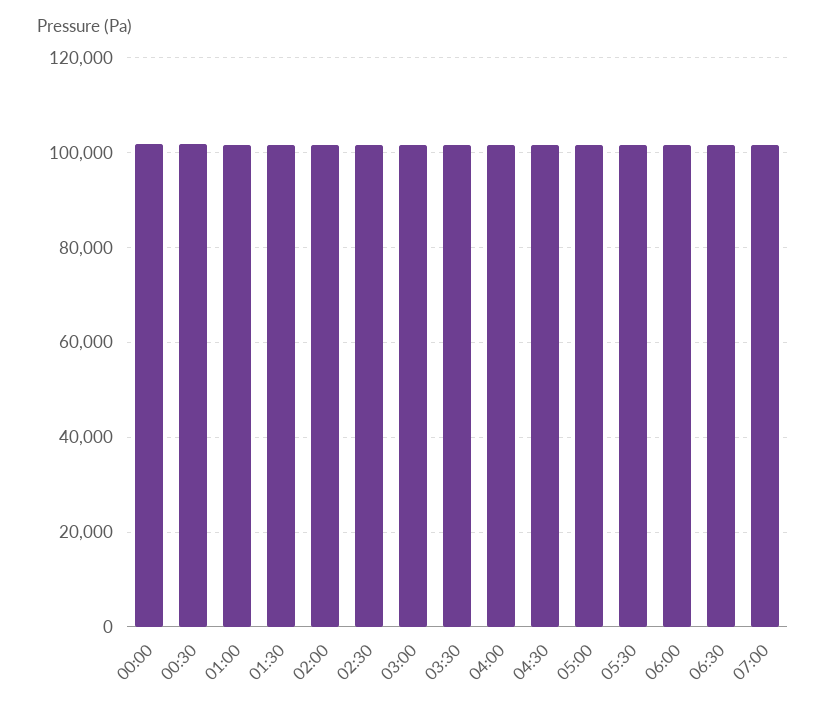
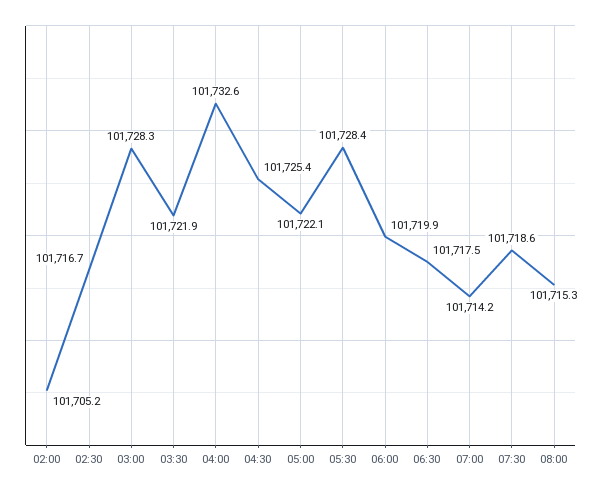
00:00: 102000 -> none
00:30: 102000 -> none
01:00: 102000 -> none
01:30: 102000 -> none
07:30: none -> 101718.6
08:00: none -> 101715.3

